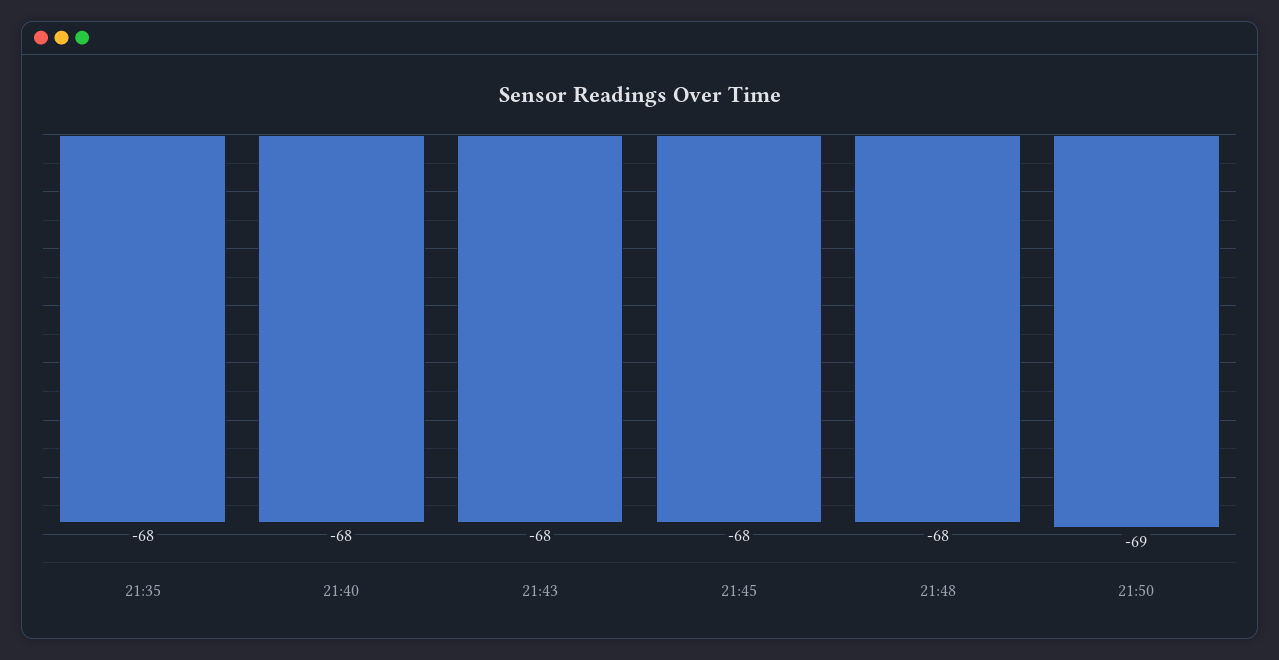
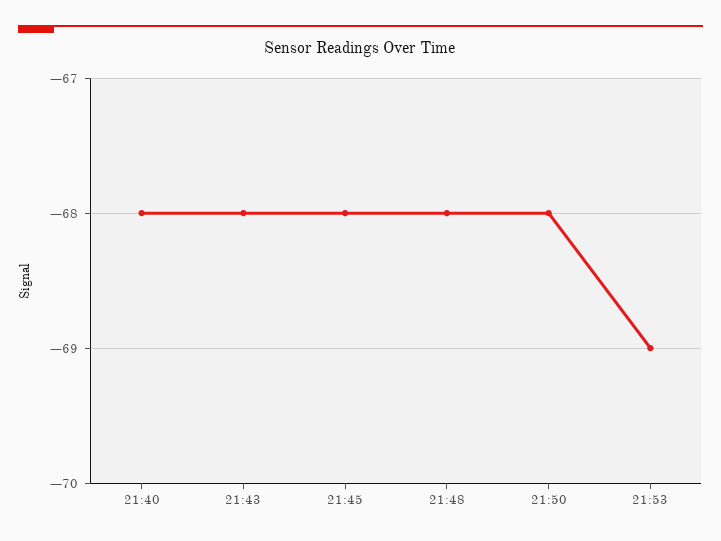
21:35: -68 -> none
21:50: -69 -> -68
21:53: none -> -69

